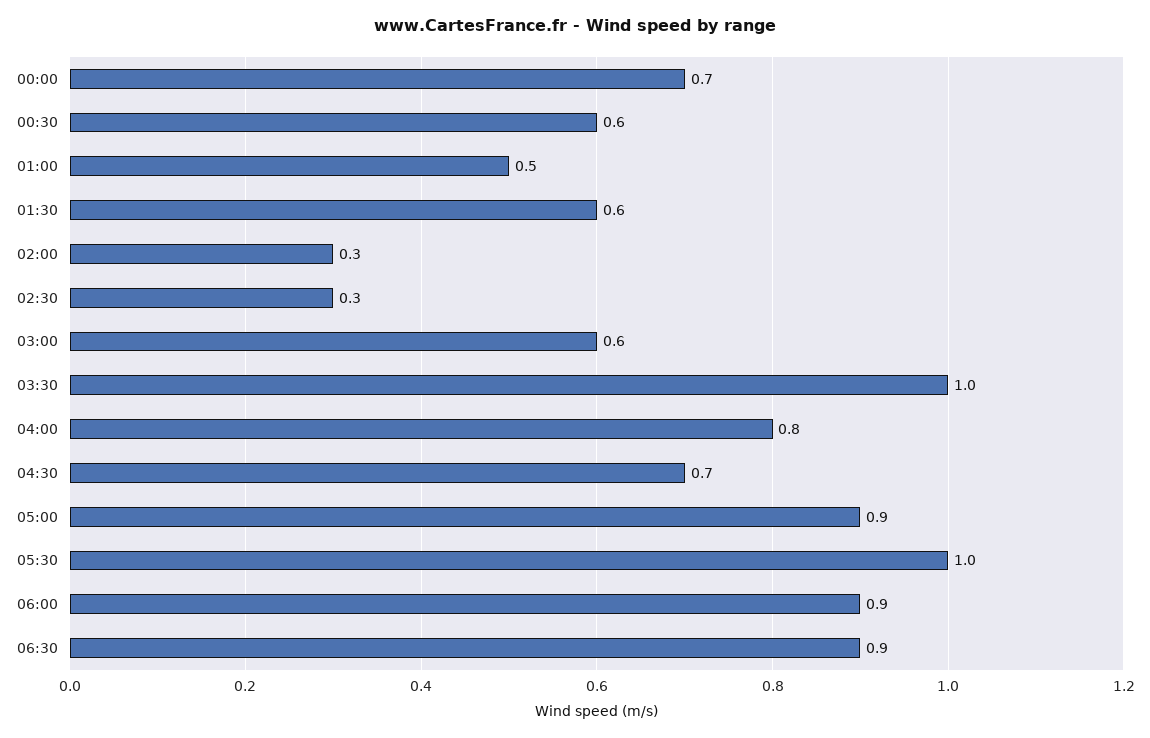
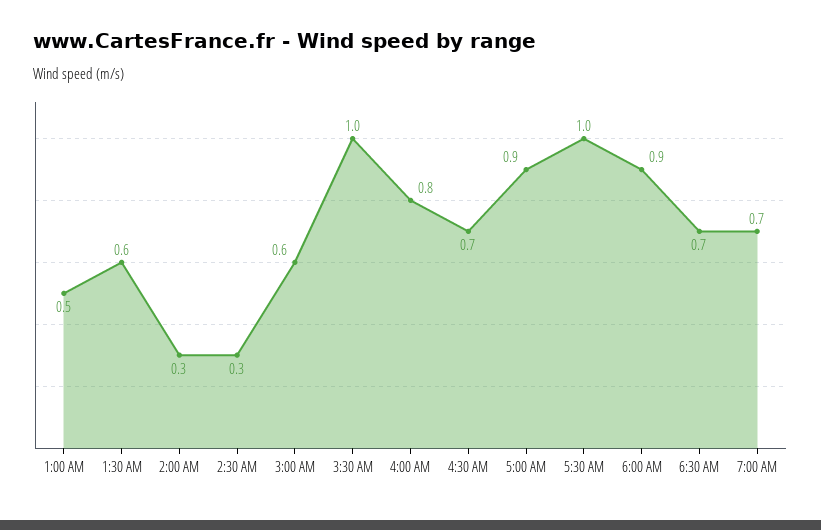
00:00: 0.7 -> none
00:30: 0.6 -> none
06:30: 0.9 -> 0.7
7:00 AM: none -> 0.7

